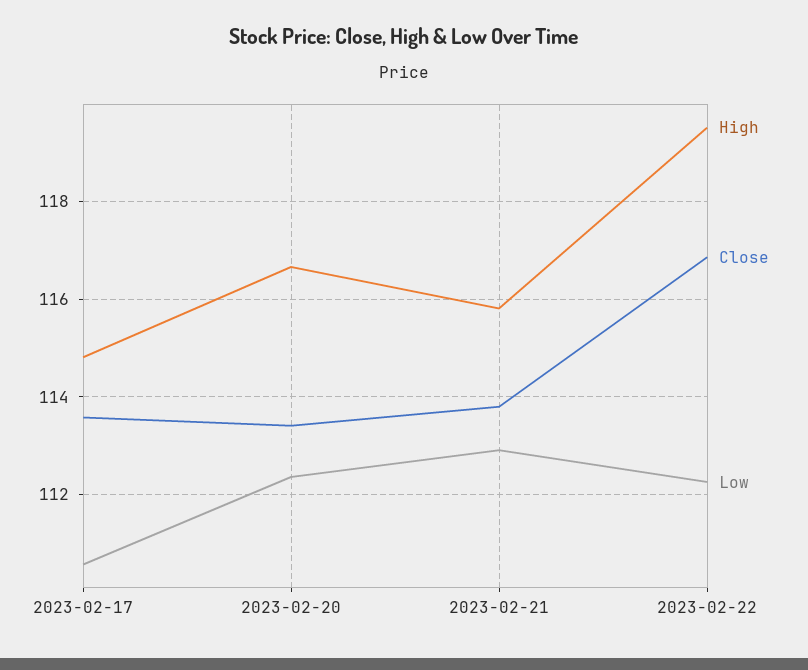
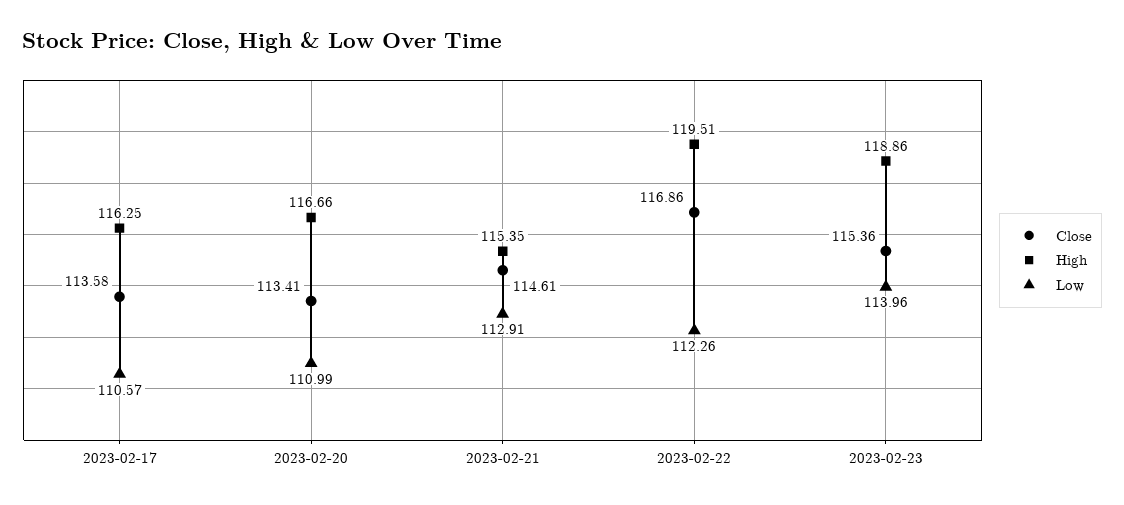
High, 2023-02-17: 114.8 -> 116.25
Low, 2023-02-20: 112.4 -> 110.99
High, 2023-02-21: 115.8 -> 115.35
Close, 2023-02-21: 113.8 -> 114.61
Close, 2023-02-23: none -> 115.36
High, 2023-02-23: none -> 118.86
Low, 2023-02-23: none -> 113.96

